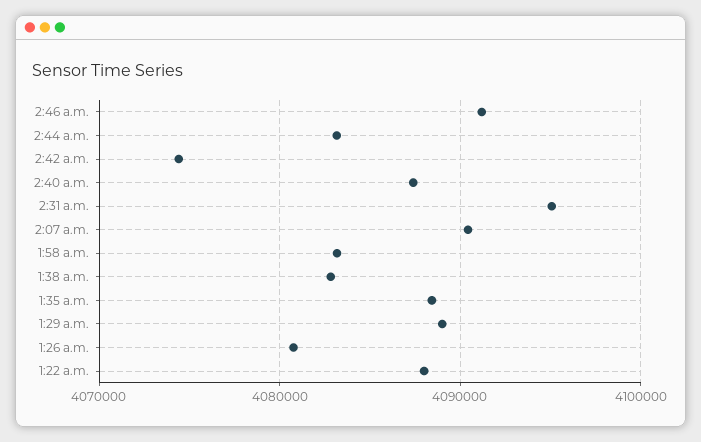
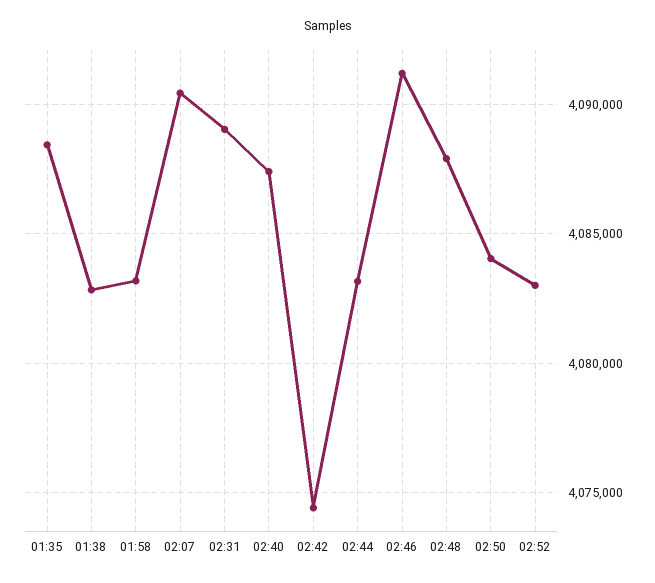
2:31 a.m.: 4095000 -> 4089000
1:29 a.m.: 4089000 -> none
1:26 a.m.: 4081000 -> none
1:22 a.m.: 4088000 -> none
02:48: none -> 4088000
02:50: none -> 4084000
02:52: none -> 4083000

